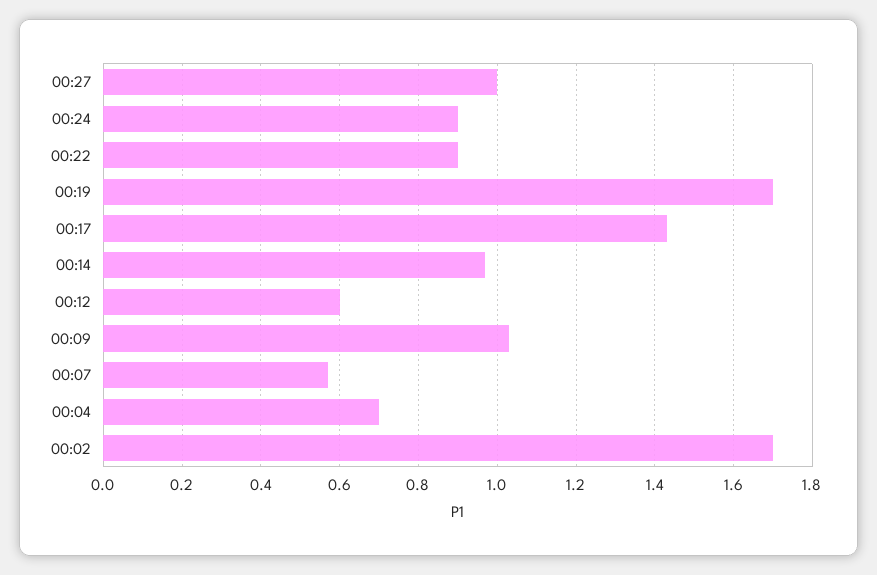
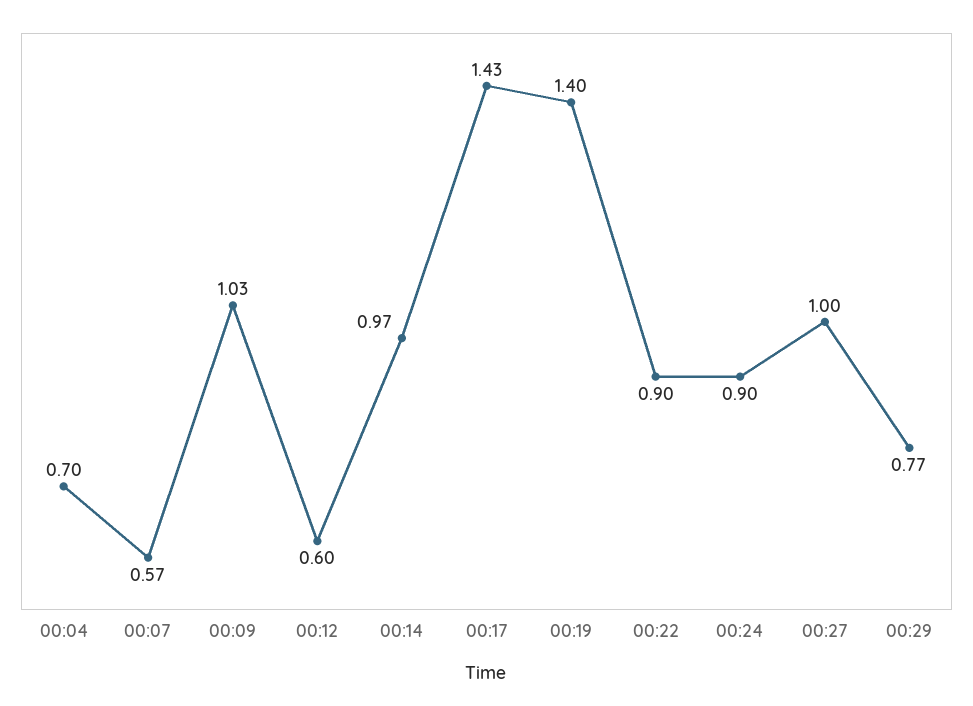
00:19: 1.7 -> 1.4
00:02: 1.7 -> none
00:29: none -> 0.77

